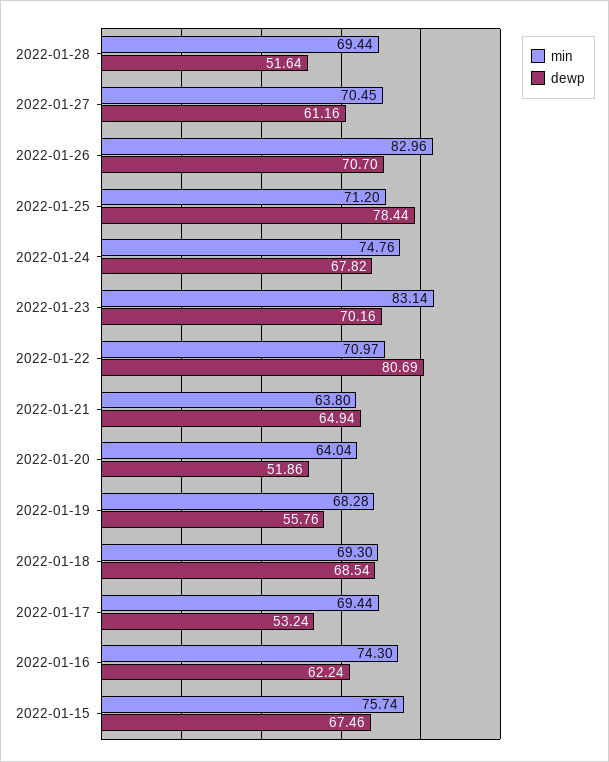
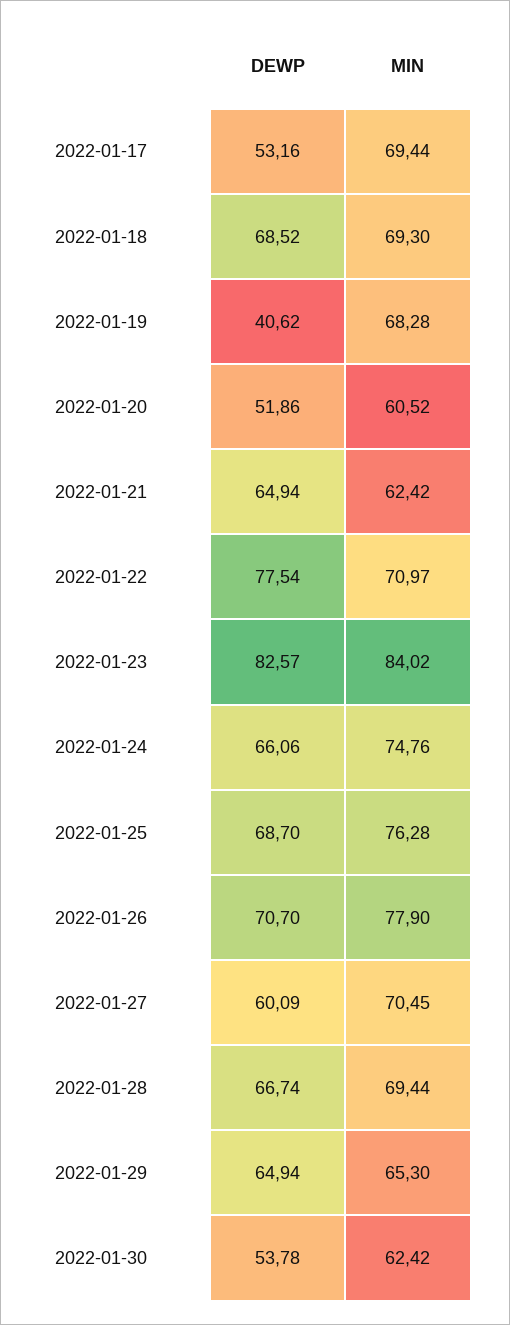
dewp, 2022-01-28: 51.64 -> 66.74
dewp, 2022-01-27: 61.16 -> 60.09
min, 2022-01-26: 82.96 -> 77.9
min, 2022-01-25: 71.2 -> 76.28
dewp, 2022-01-25: 78.44 -> 68.7
dewp, 2022-01-24: 67.82 -> 66.06
min, 2022-01-23: 83.14 -> 84.02
dewp, 2022-01-23: 70.16 -> 82.57
dewp, 2022-01-22: 80.69 -> 77.54
min, 2022-01-21: 63.8 -> 62.42
min, 2022-01-20: 64.04 -> 60.52
dewp, 2022-01-19: 55.76 -> 40.62
dewp, 2022-01-18: 68.54 -> 68.52
dewp, 2022-01-17: 53.24 -> 53.16
min, 2022-01-16: 74.3 -> none
dewp, 2022-01-16: 62.24 -> none
min, 2022-01-15: 75.74 -> none
dewp, 2022-01-15: 67.46 -> none
dewp, 2022-01-29: none -> 64.94
min, 2022-01-29: none -> 65.3
dewp, 2022-01-30: none -> 53.78
min, 2022-01-30: none -> 62.42

